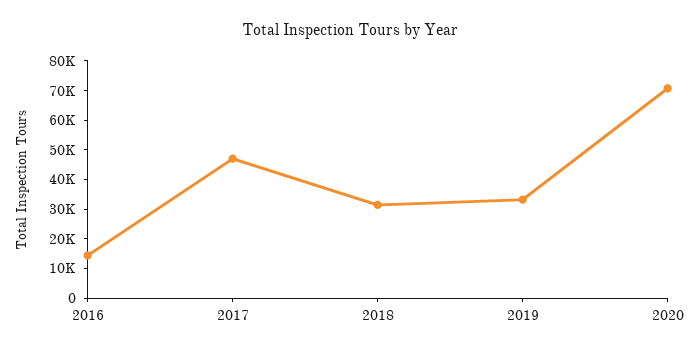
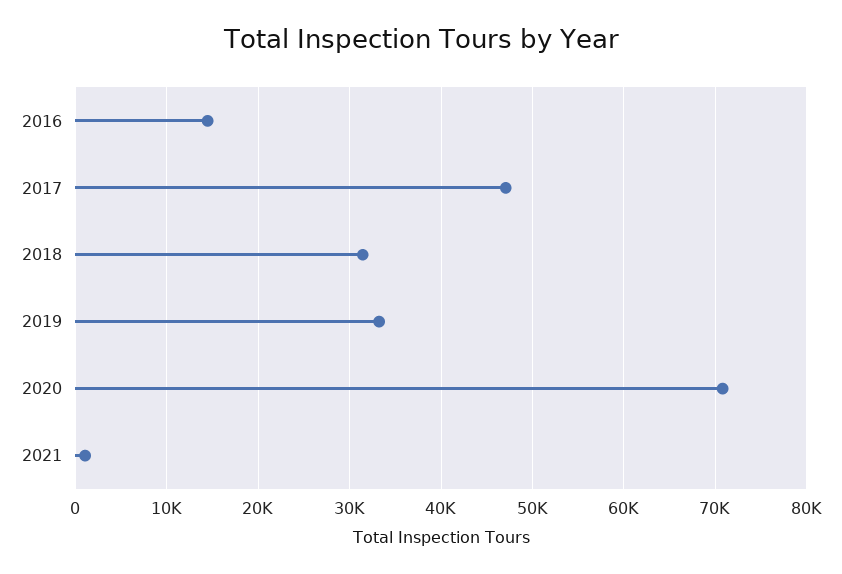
2021: none -> 1000

